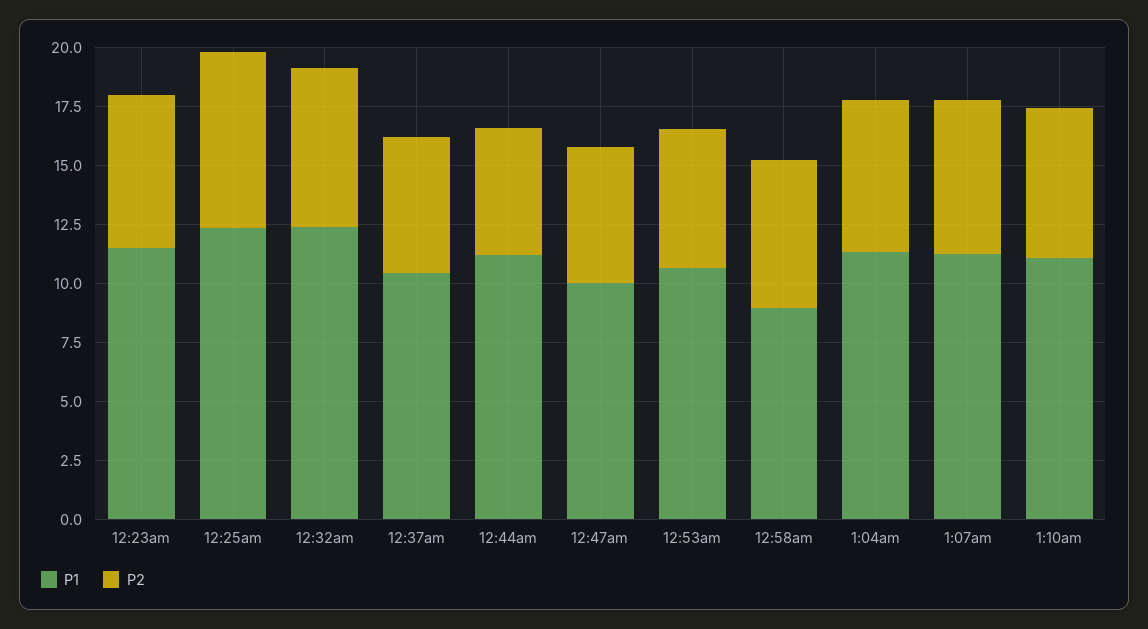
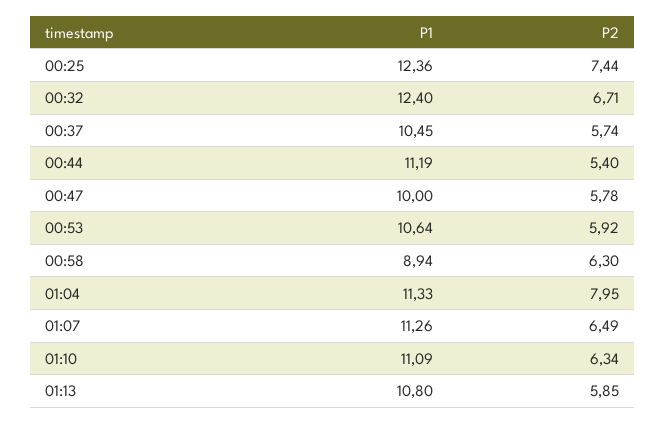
P1, 12:23am: 11.5 -> none
P2, 12:23am: 6.5 -> none
P2, 1:04am: 6.5 -> 7.95
P1, 01:13: none -> 10.8
P2, 01:13: none -> 5.85

